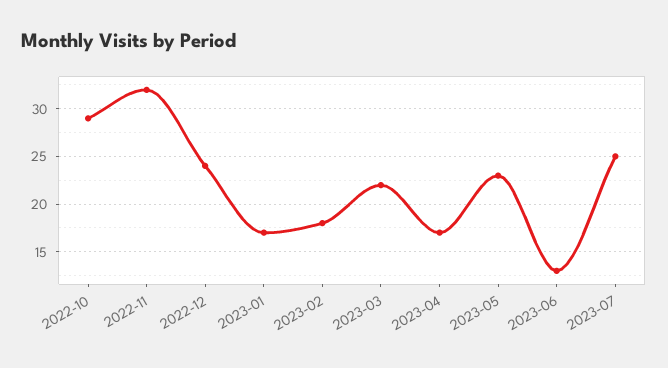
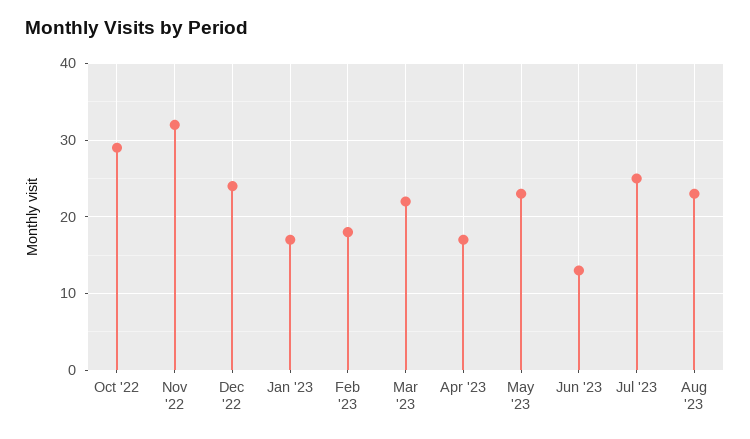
Aug '23: none -> 23

